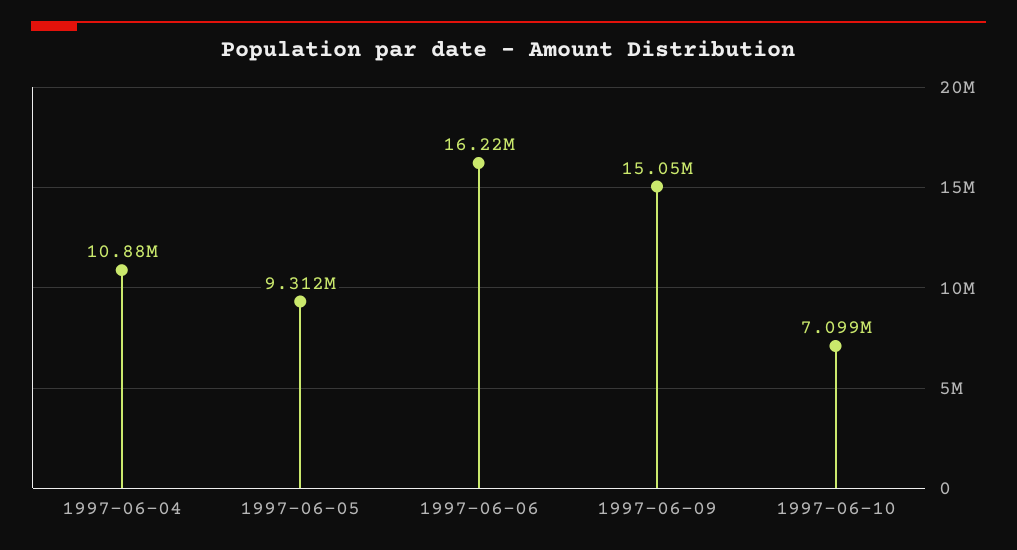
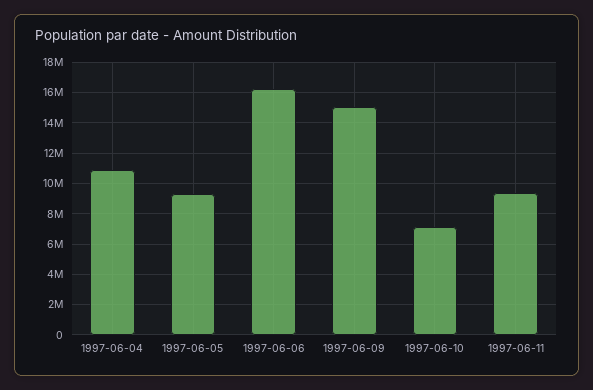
1997-06-11: none -> 9500000

